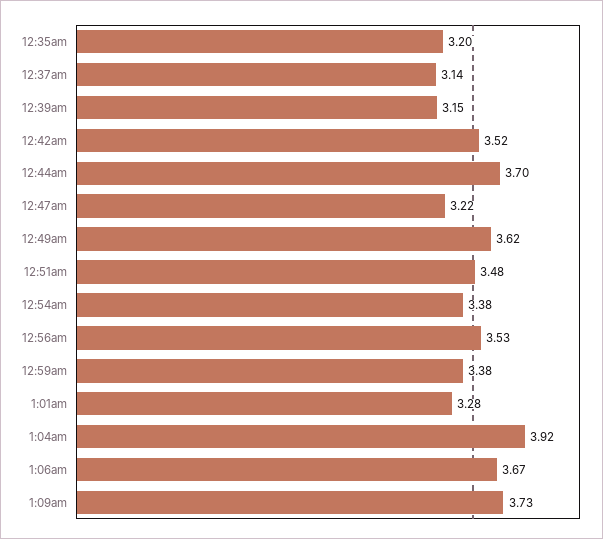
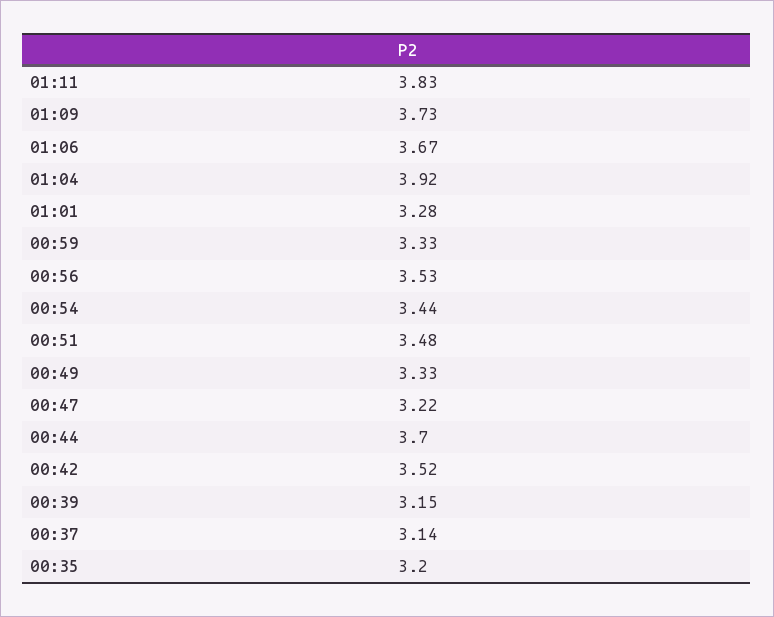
12:49am: 3.62 -> 3.33
12:54am: 3.38 -> 3.44
12:59am: 3.38 -> 3.33
01:11: none -> 3.83

